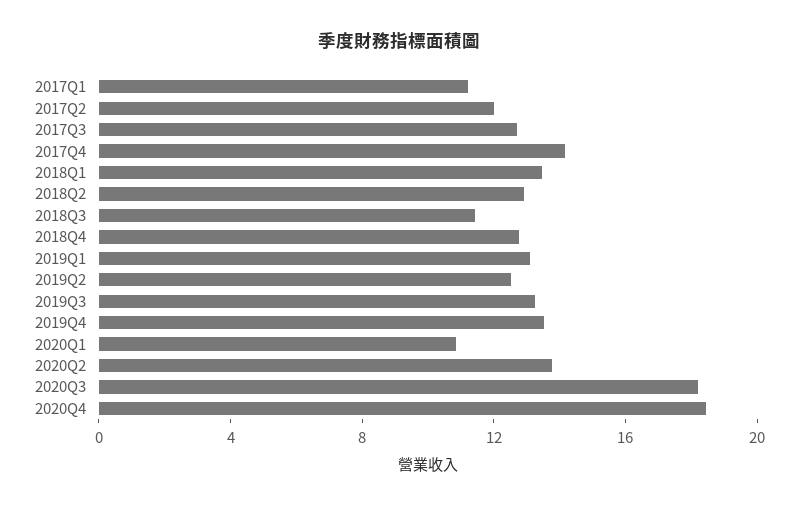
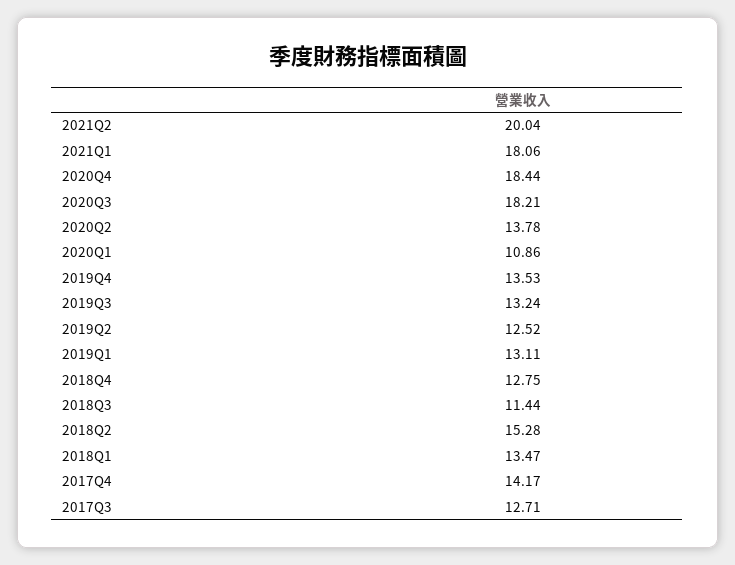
2017Q1: 11 -> none
2017Q2: 12 -> none
2018Q2: 13 -> 15.28
2021Q2: none -> 20.04
2021Q1: none -> 18.06

